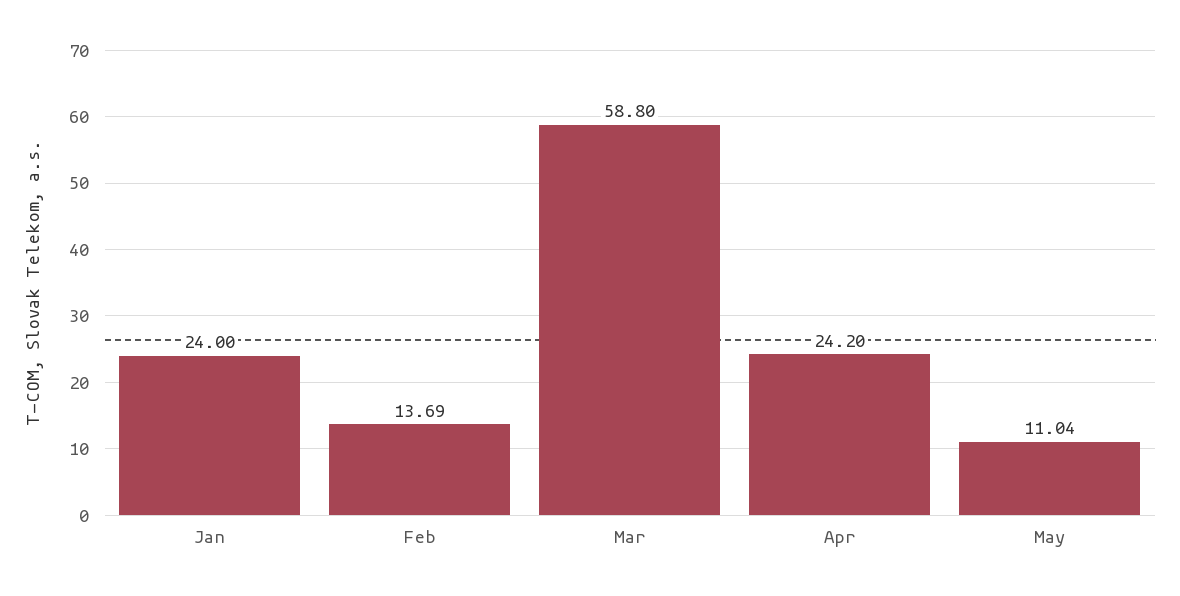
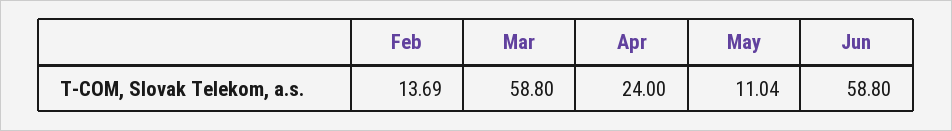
Jan: 24 -> none
Apr: 24.2 -> 24
Jun: none -> 58.8

